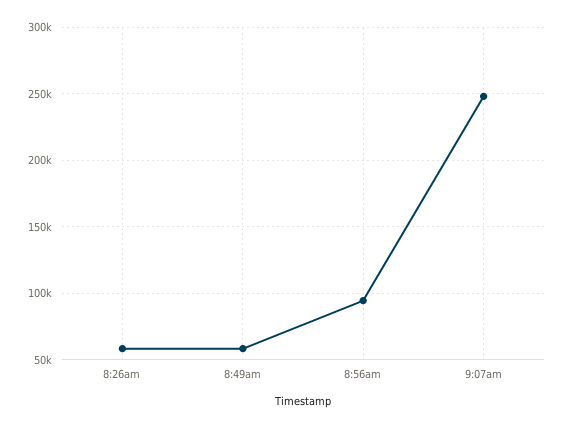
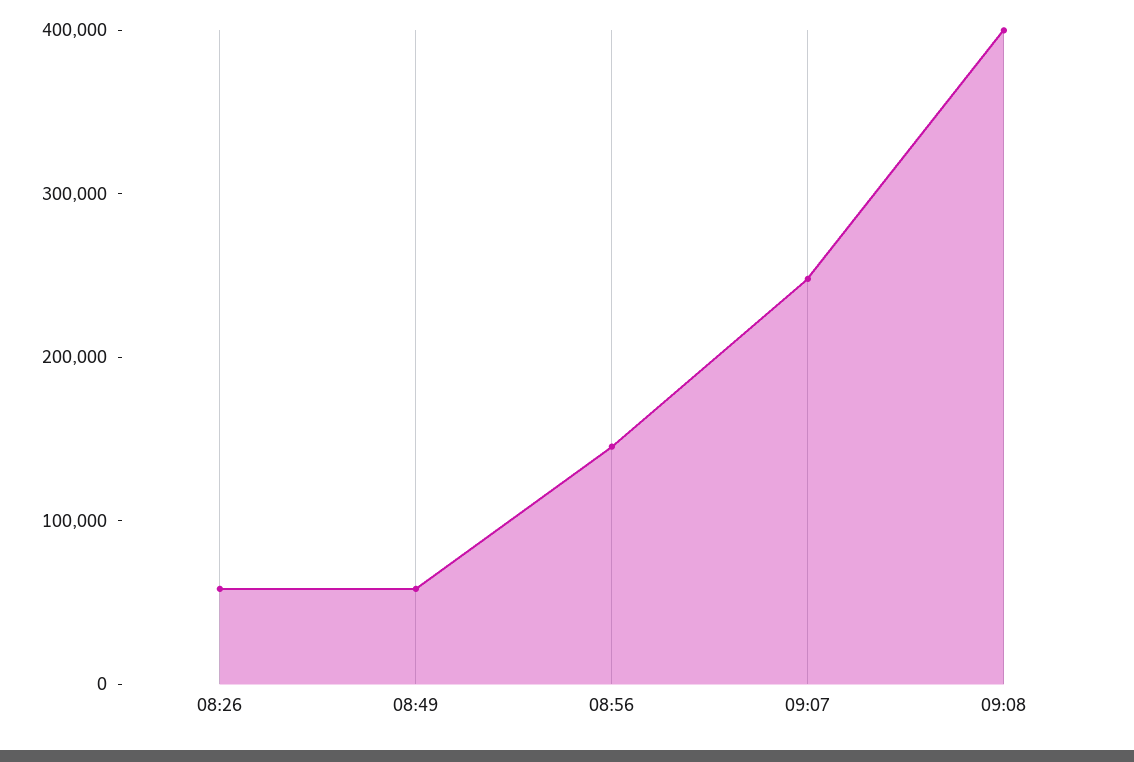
8:56am: 95000 -> 140000
09:08: none -> 400000

